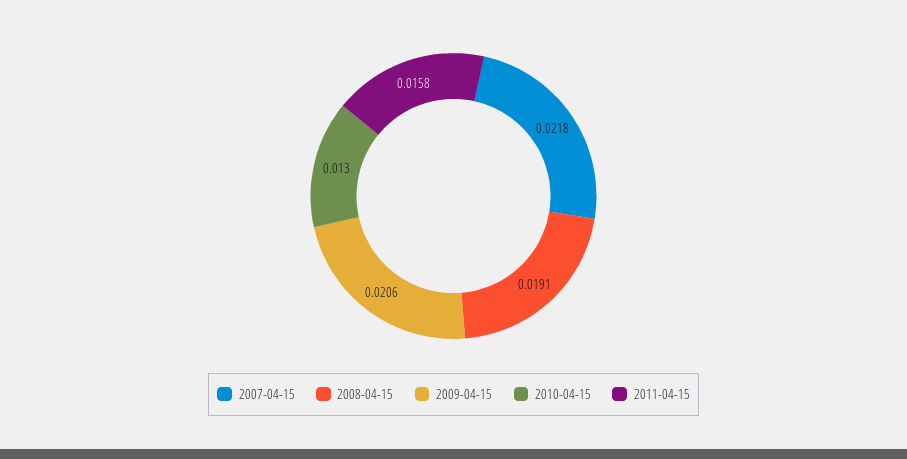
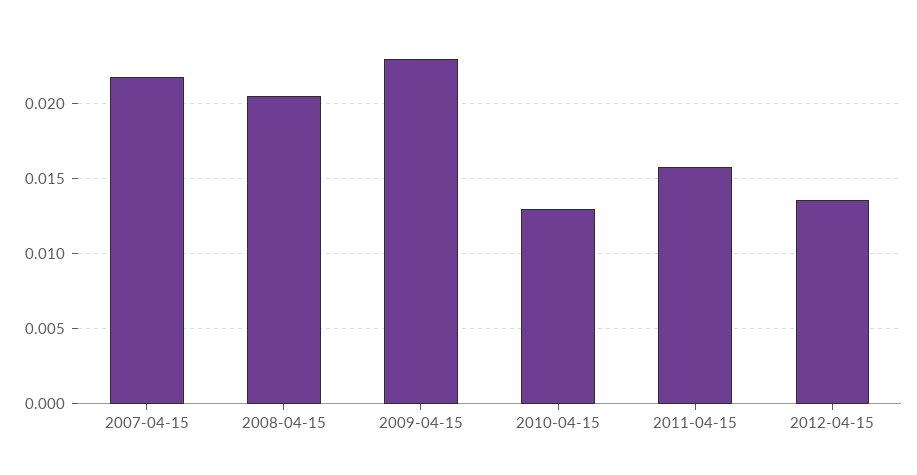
2008-04-15: 0.0191 -> 0.0205
2009-04-15: 0.0206 -> 0.023
2012-04-15: none -> 0.0135

